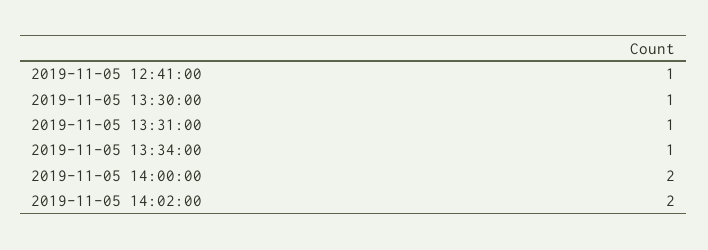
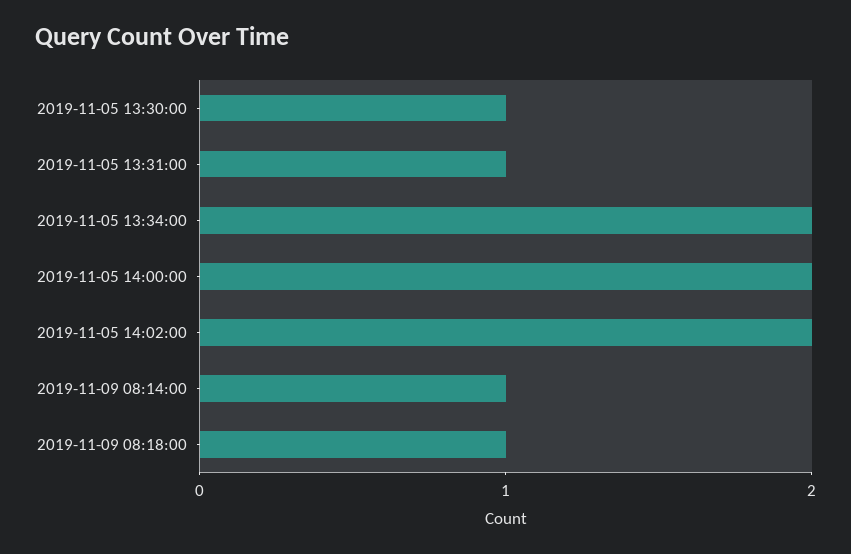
2019-11-05 12:41:00: 1 -> none
2019-11-05 13:34:00: 1 -> 2
2019-11-09 08:14:00: none -> 1
2019-11-09 08:18:00: none -> 1

